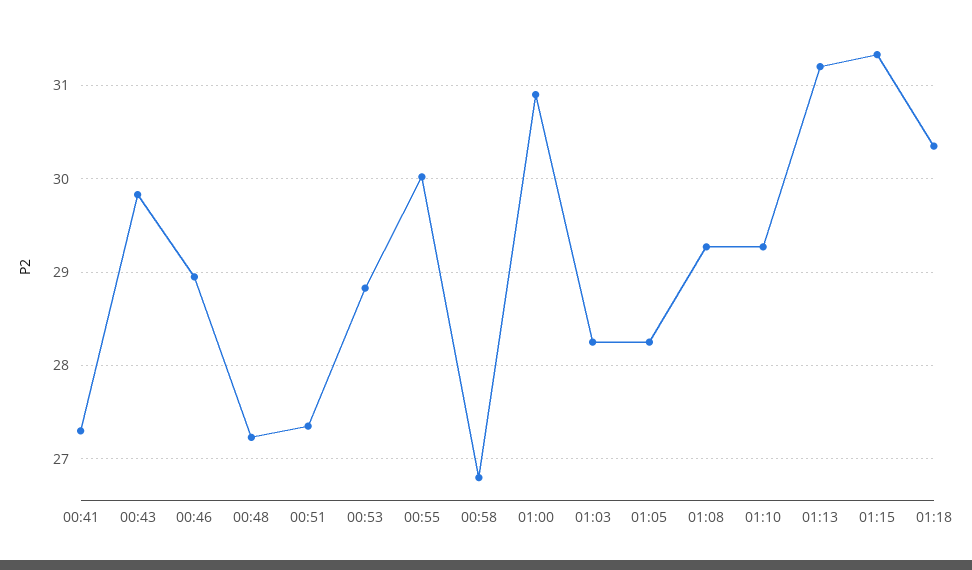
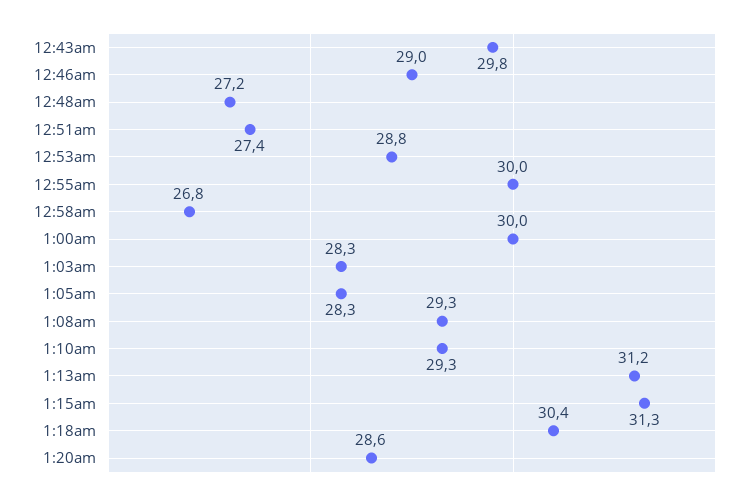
00:41: 27.3 -> none
01:00: 30.9 -> 30
1:20am: none -> 28.6

